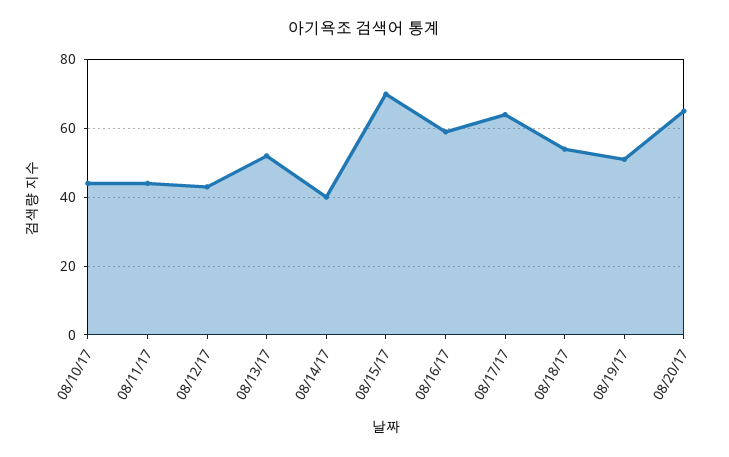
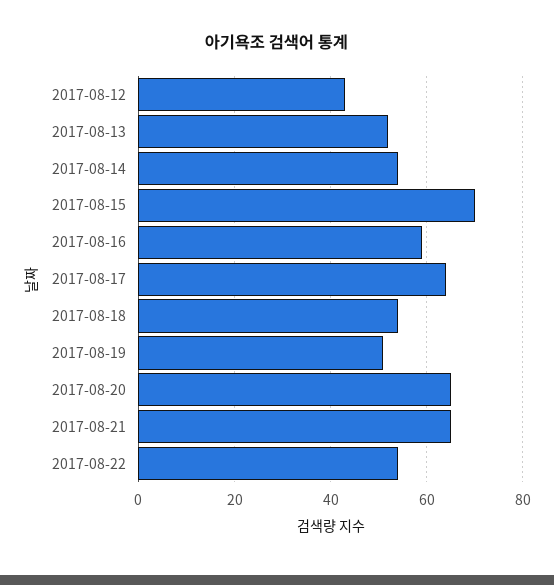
08/10/17: 45 -> none
08/11/17: 45 -> none
08/14/17: 40 -> 55
2017-08-21: none -> 65
2017-08-22: none -> 55

